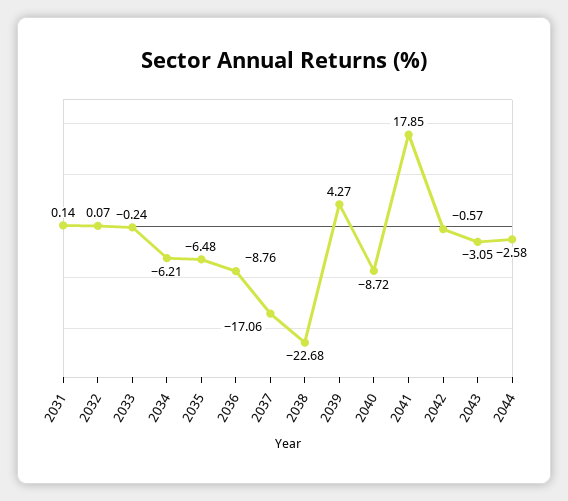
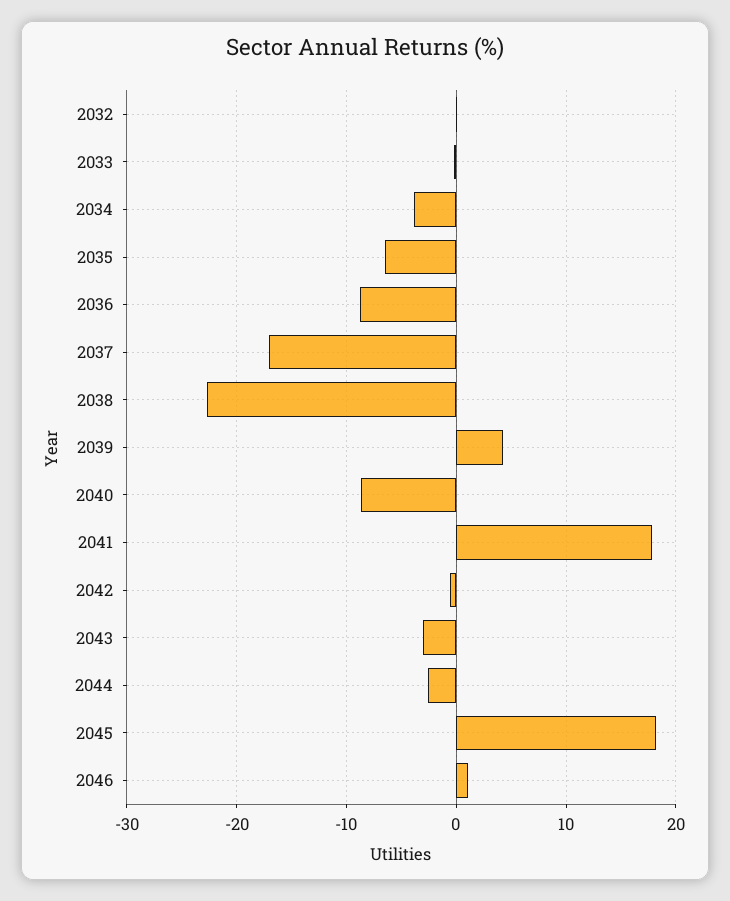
2031: 0.14 -> none
2034: -6.21 -> -4
2045: none -> 18
2046: none -> 1

